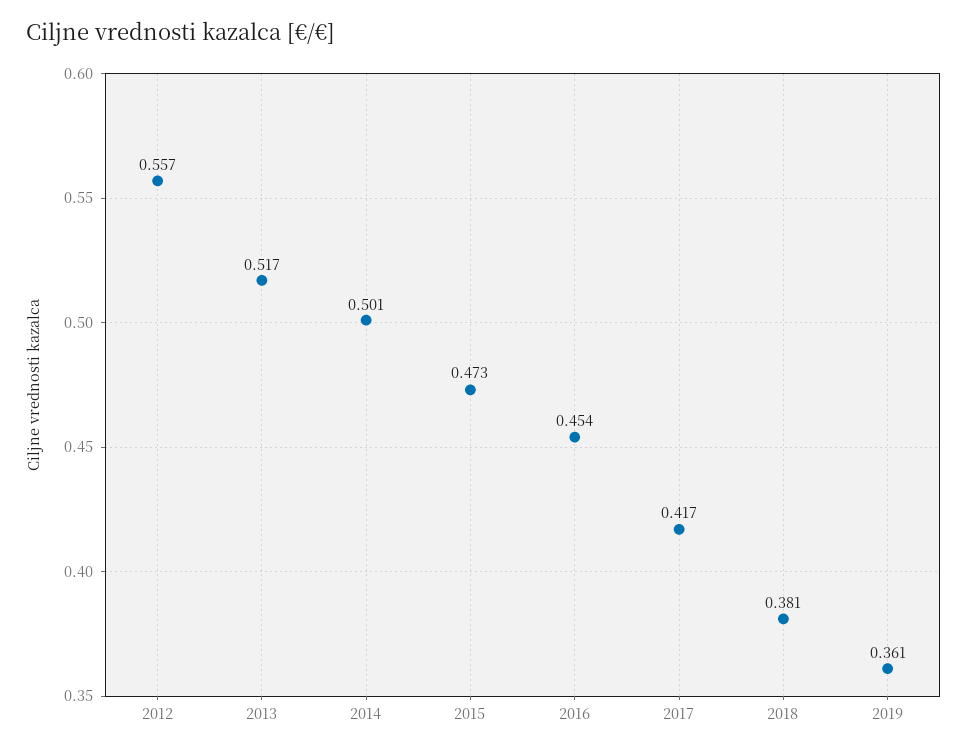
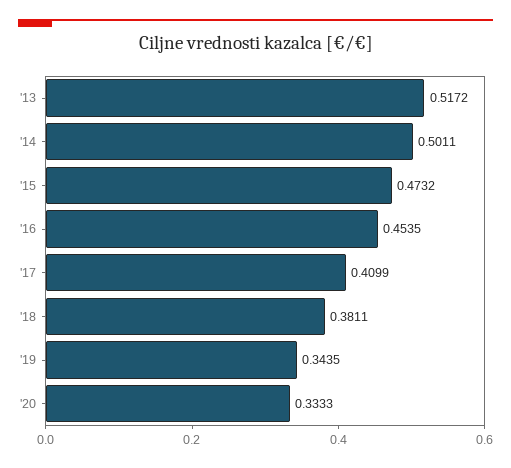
2012: 0.557 -> none
2017: 0.417 -> 0.4099
2019: 0.361 -> 0.3435
'20: none -> 0.3333

